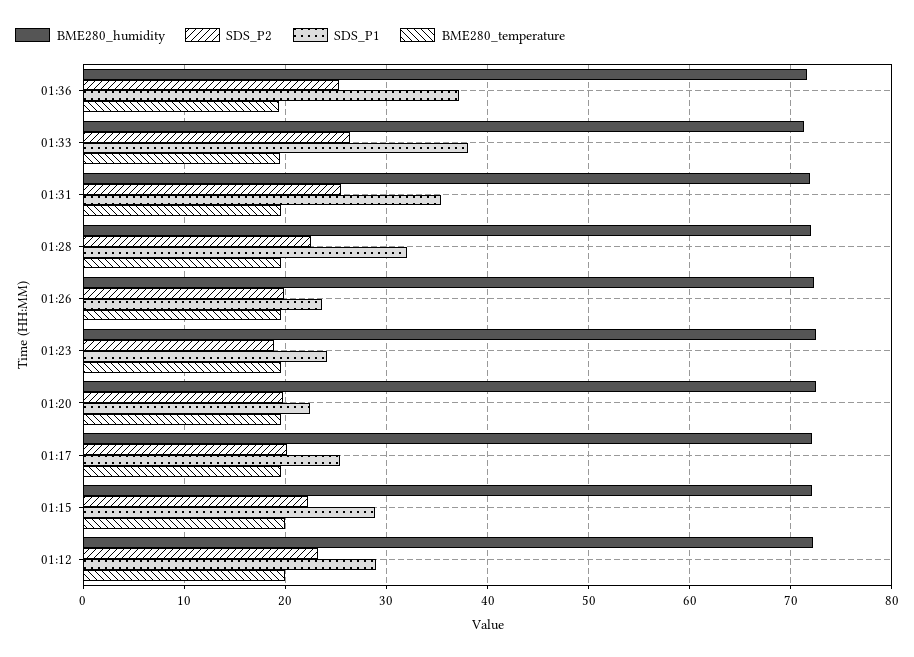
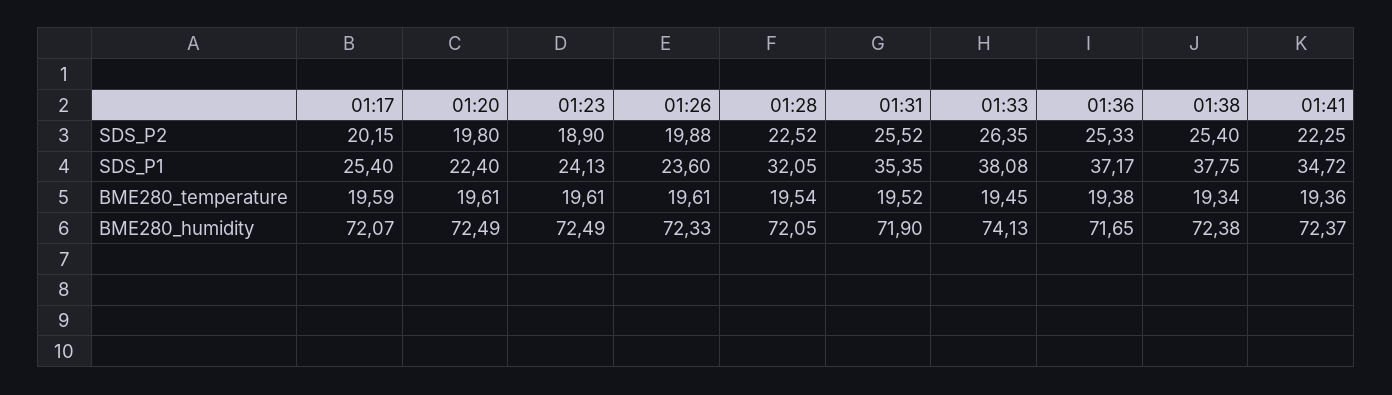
BME280_humidity, 01:33: 71 -> 74.13
BME280_humidity, 01:15: 72 -> none
SDS_P2, 01:15: 22 -> none
SDS_P1, 01:15: 29 -> none
BME280_temperature, 01:15: 20 -> none
BME280_humidity, 01:12: 72 -> none
SDS_P2, 01:12: 23 -> none
SDS_P1, 01:12: 29 -> none
BME280_temperature, 01:12: 20 -> none
SDS_P2, 01:38: none -> 25.4
SDS_P2, 01:41: none -> 22.25
SDS_P1, 01:38: none -> 37.75
SDS_P1, 01:41: none -> 34.72
BME280_temperature, 01:38: none -> 19.34
BME280_temperature, 01:41: none -> 19.36
BME280_humidity, 01:38: none -> 72.38
BME280_humidity, 01:41: none -> 72.37

